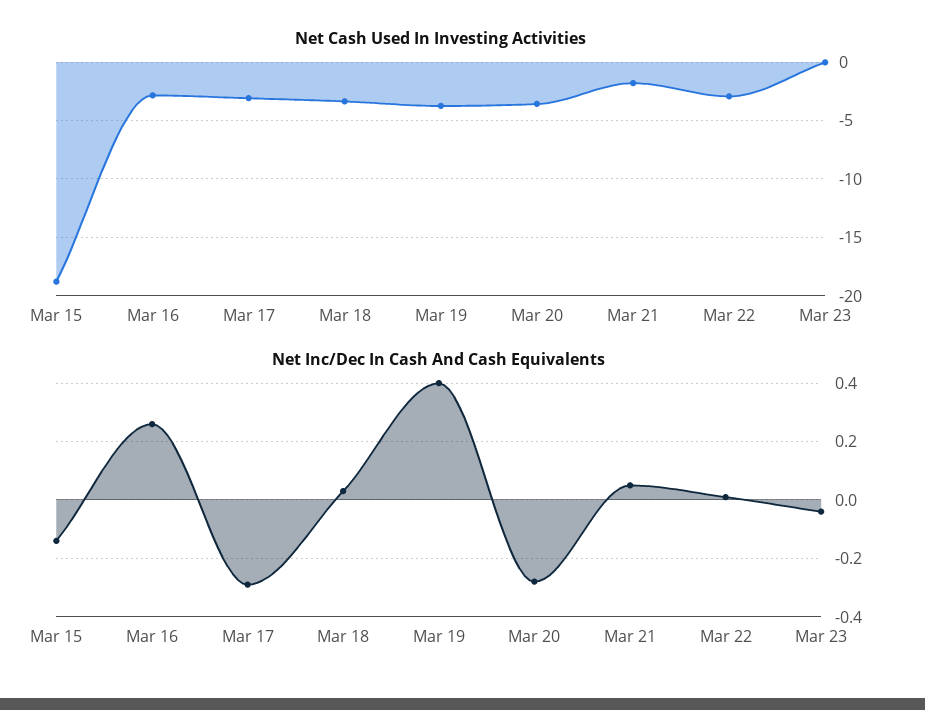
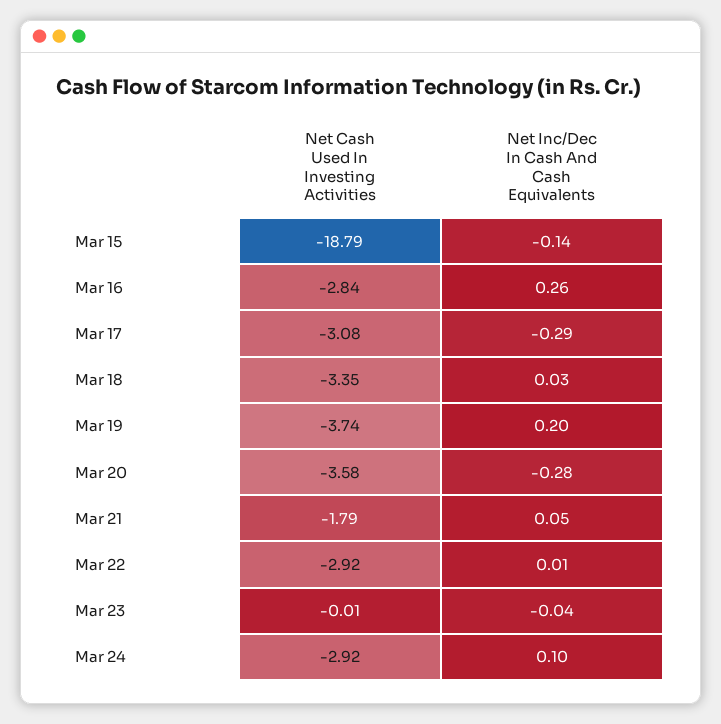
Net Inc/Dec In Cash And Cash Equivalents, Mar 19: 0.4 -> 0.2
Net Cash Used In Investing Activities, Mar 24: none -> -2.92
Net Inc/Dec In Cash And Cash Equivalents, Mar 24: none -> 0.1

